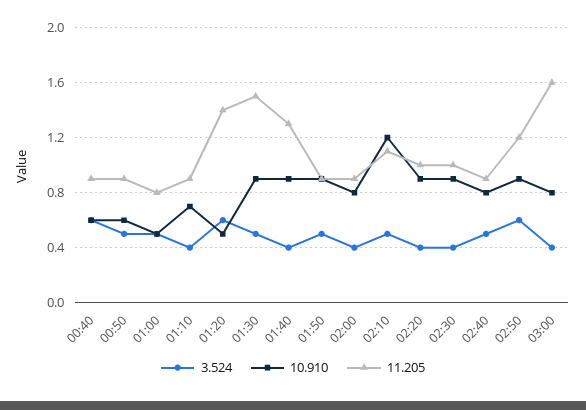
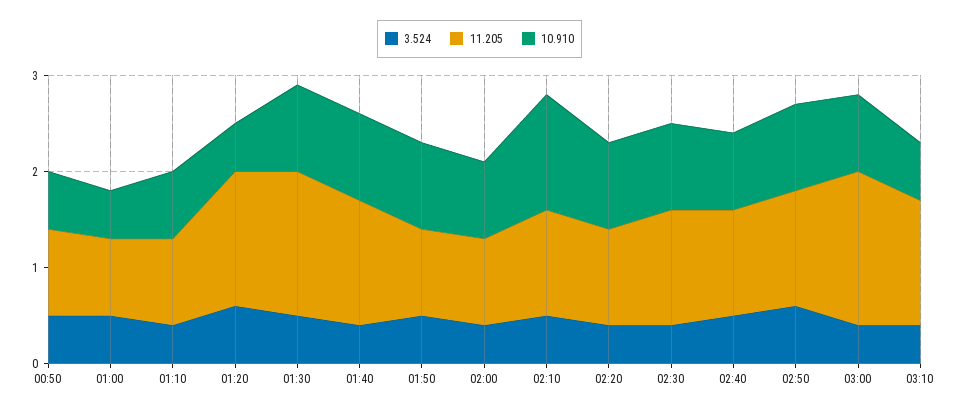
3.524, 00:40: 0.6 -> none
10.910, 00:40: 0.6 -> none
11.205, 00:40: 0.9 -> none
11.205, 02:30: 1 -> 1.2
11.205, 02:40: 0.9 -> 1.1
3.524, 03:10: none -> 0.4
11.205, 03:10: none -> 1.3
10.910, 03:10: none -> 0.6

